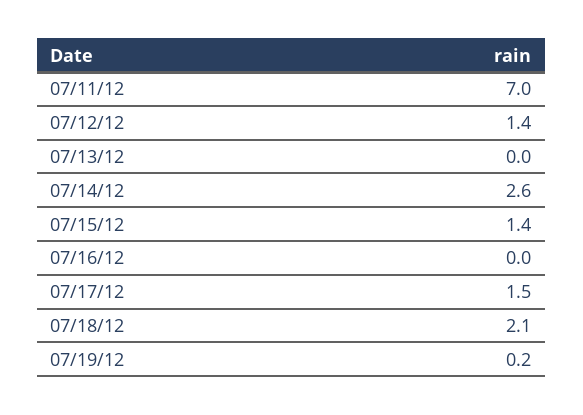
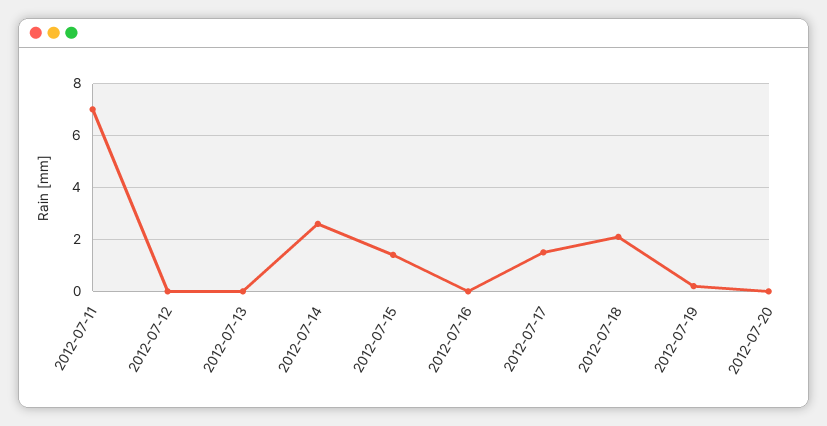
07/12/12: 1.4 -> 0
2012-07-20: none -> 0

